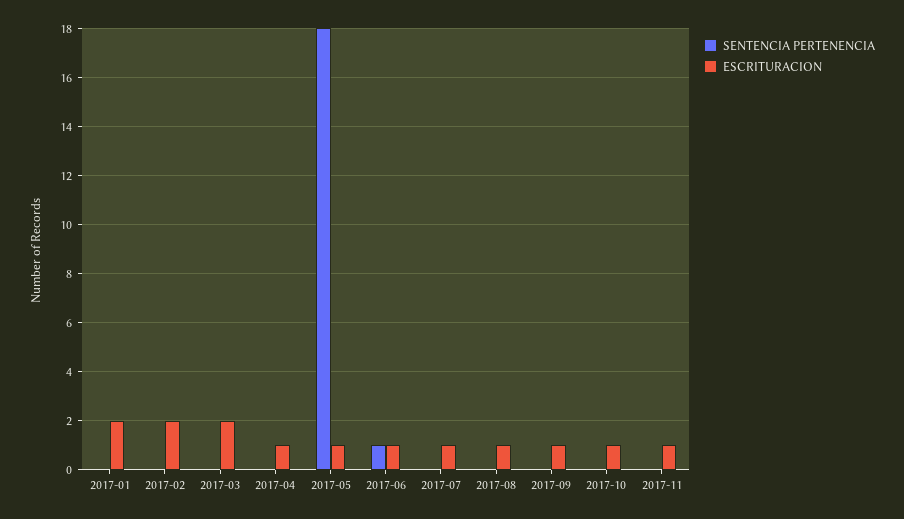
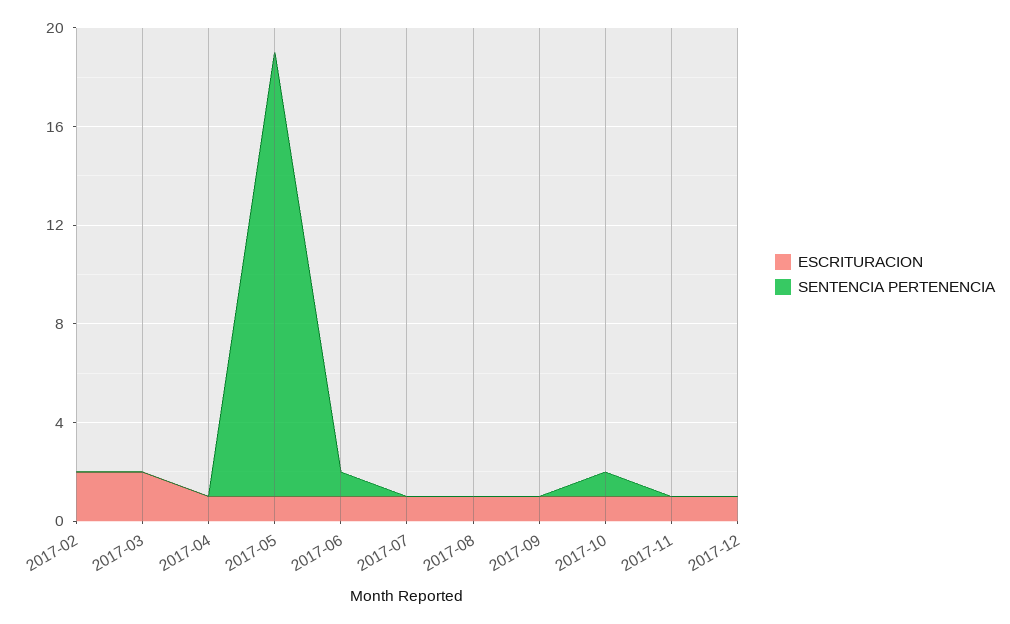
SENTENCIA PERTENENCIA, 2017-01: 0 -> none
ESCRITURACION, 2017-01: 2 -> none
SENTENCIA PERTENENCIA, 2017-10: 0 -> 1
ESCRITURACION, 2017-12: none -> 1
SENTENCIA PERTENENCIA, 2017-12: none -> 0

